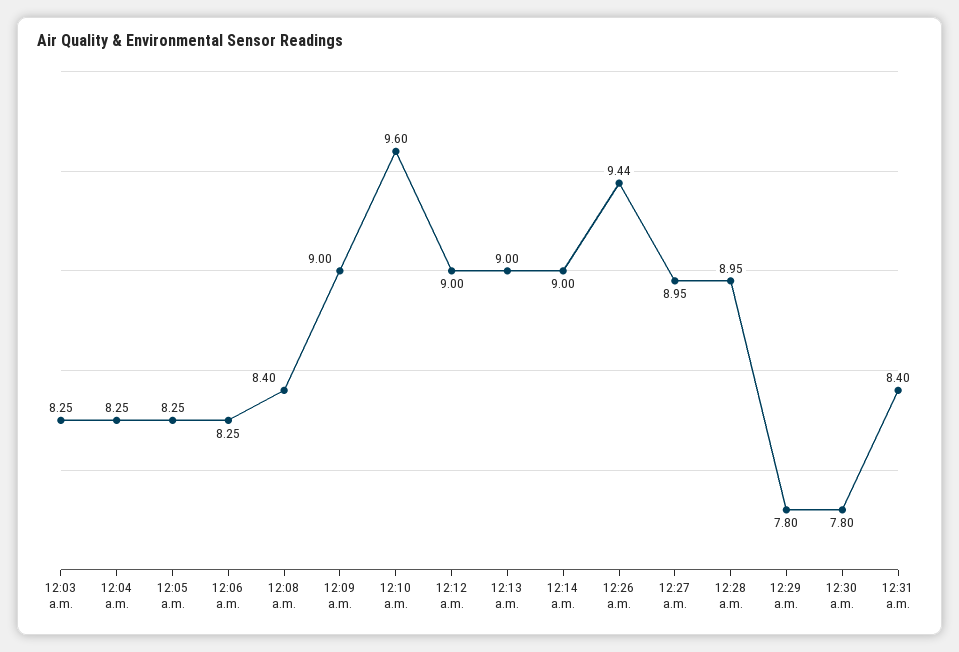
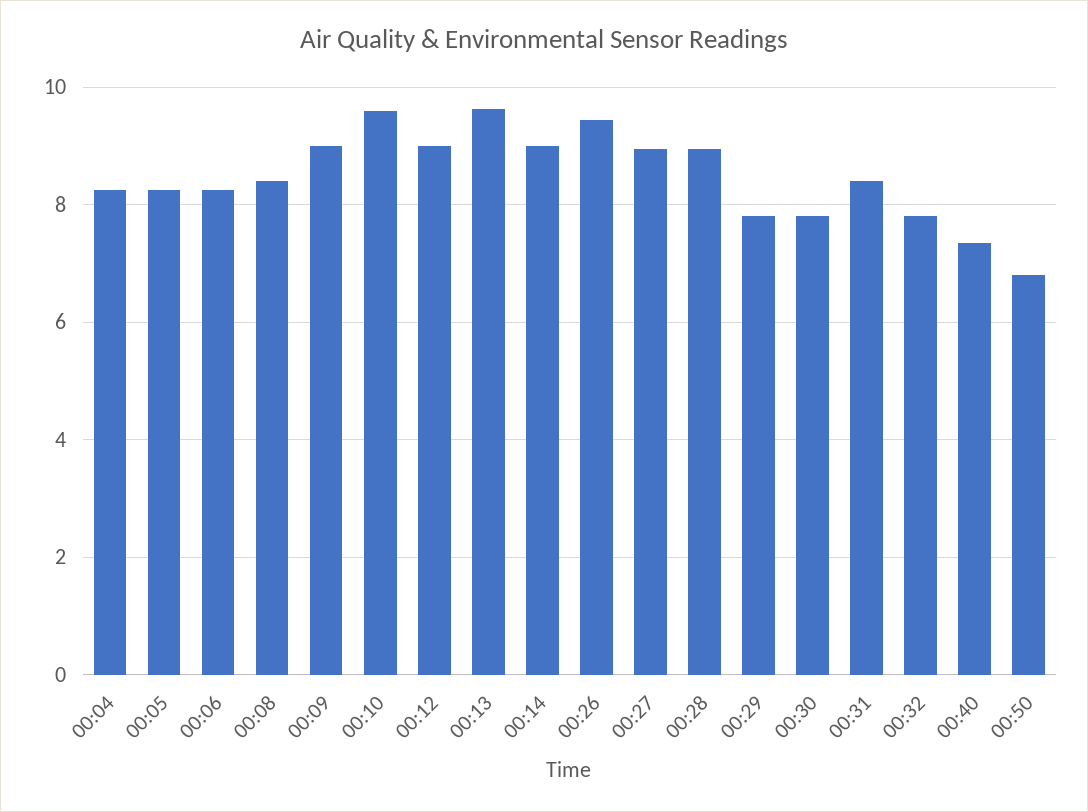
12:03 a.m.: 8.25 -> none
12:13 a.m.: 9 -> 9.6
00:32: none -> 7.8
00:40: none -> 7.4
00:50: none -> 6.8

